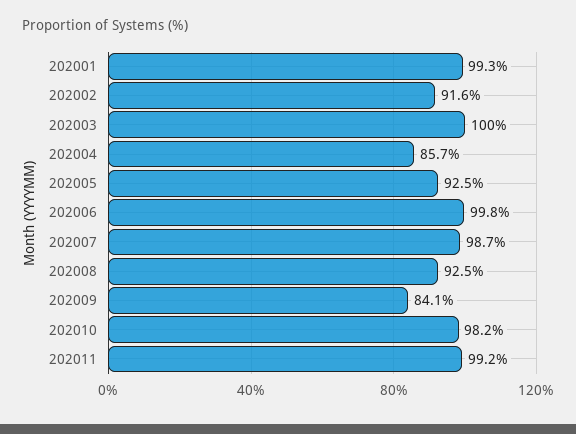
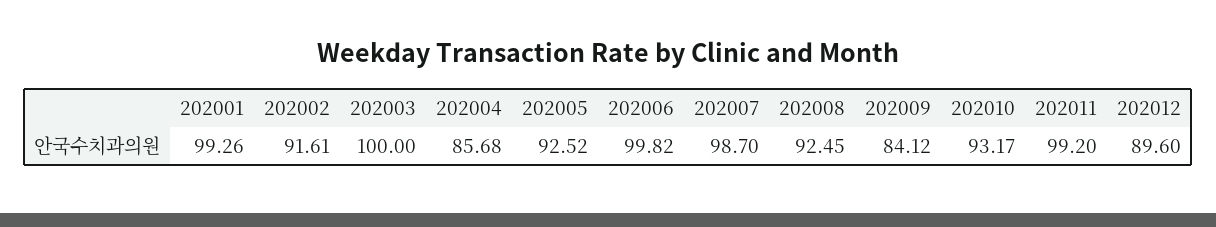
202010: 98.2 -> 93.17
202012: none -> 89.6

